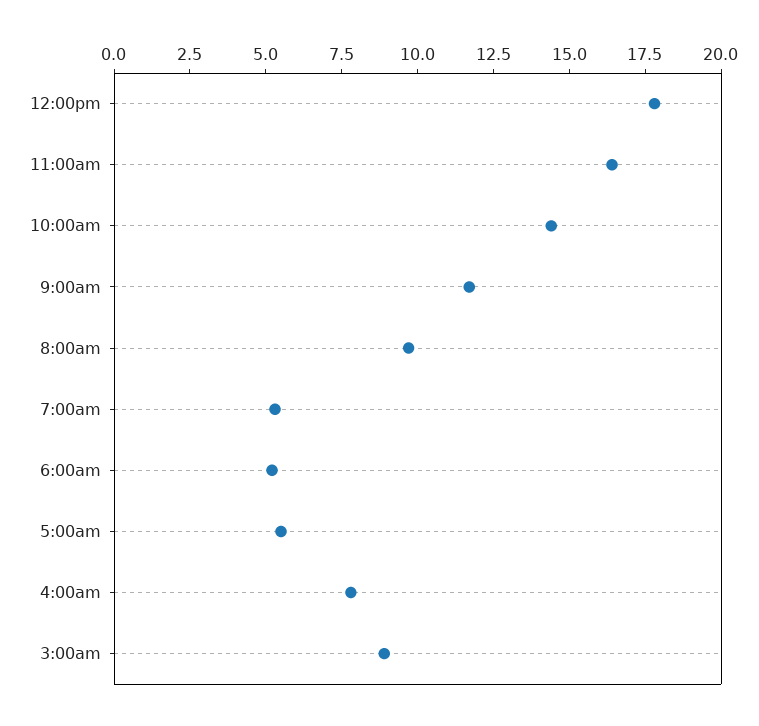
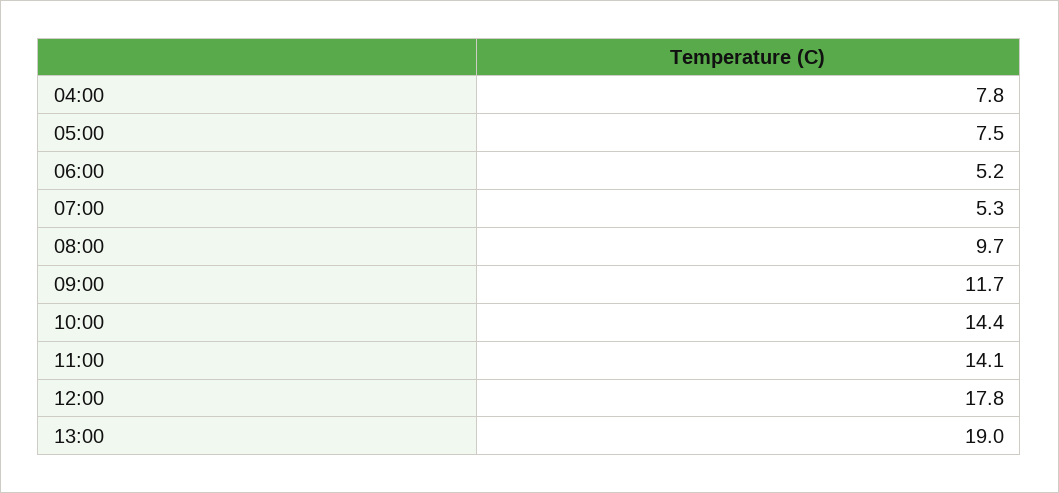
11:00am: 16.5 -> 14.1
5:00am: 5.5 -> 7.5
3:00am: 9 -> none
13:00: none -> 19

